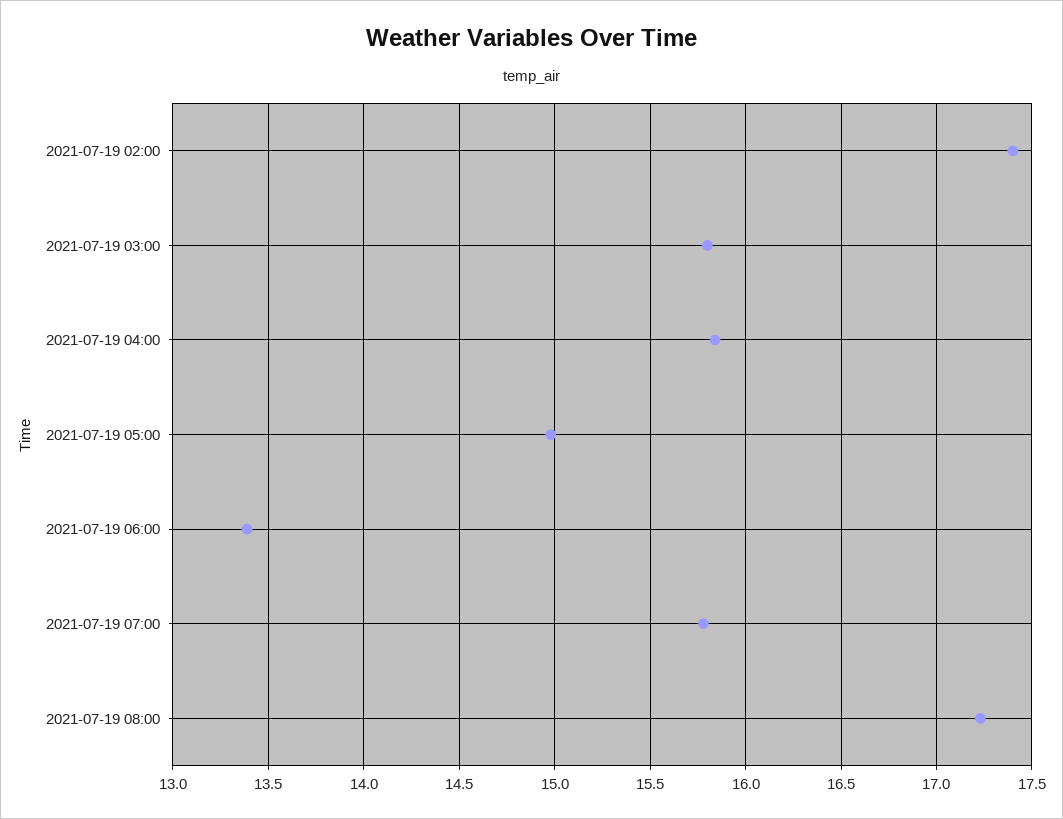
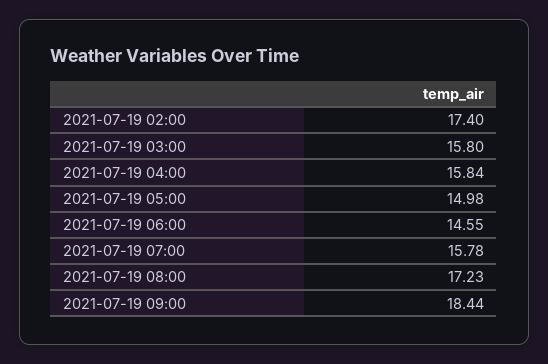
2021-07-19 06:00: 13.4 -> 14.55
2021-07-19 09:00: none -> 18.44

